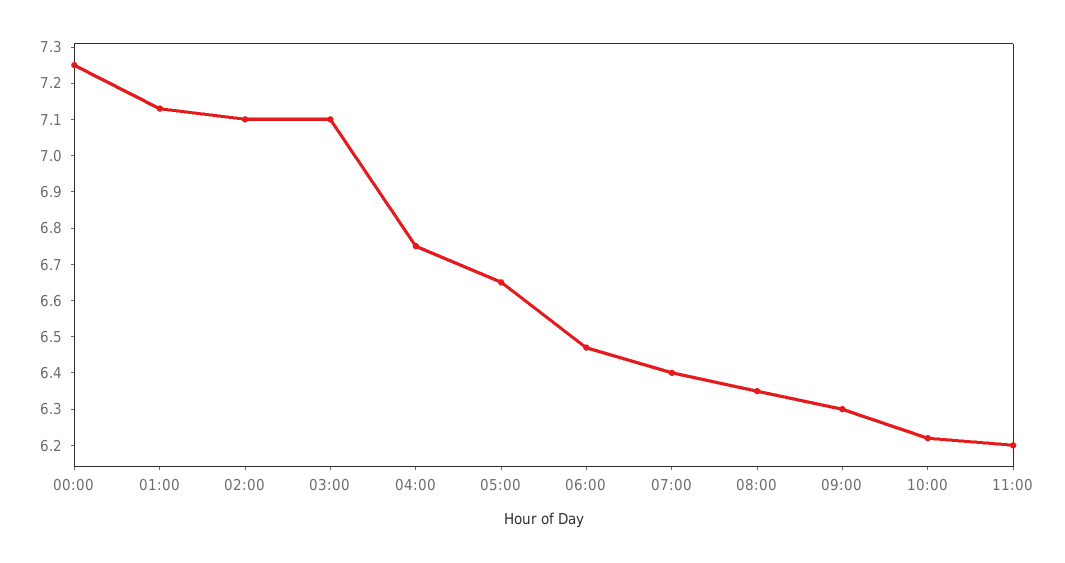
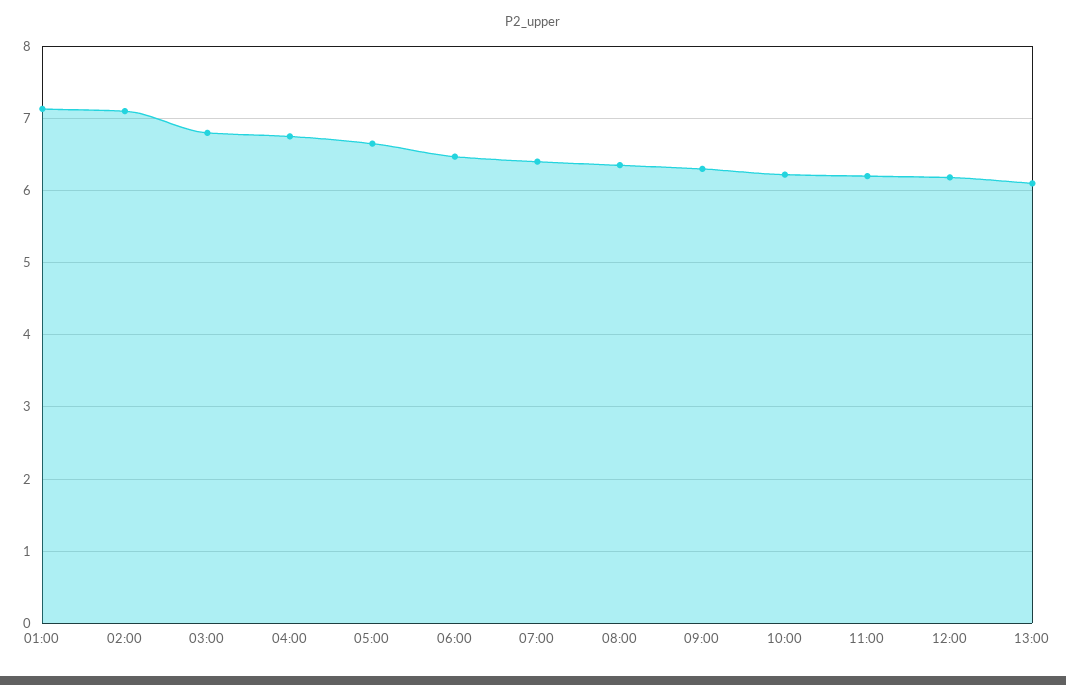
00:00: 7.25 -> none
03:00: 7.1 -> 6.8
12:00: none -> 6.2
13:00: none -> 6.1

